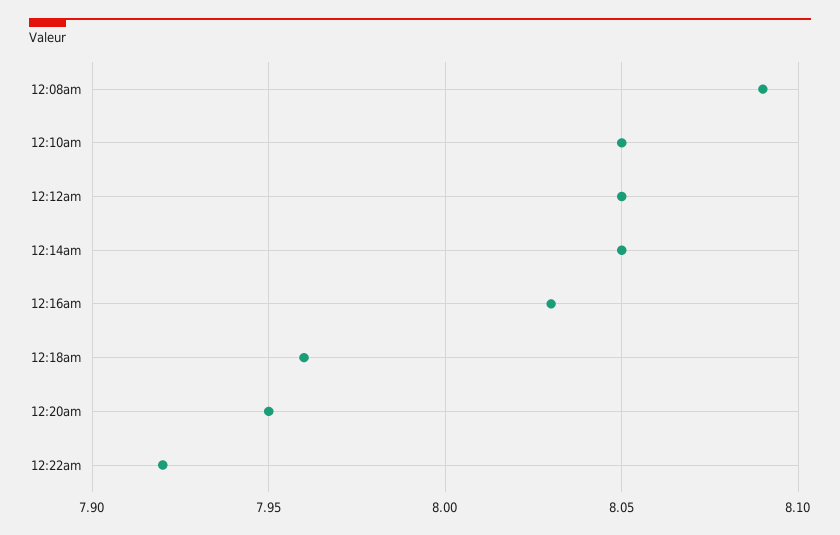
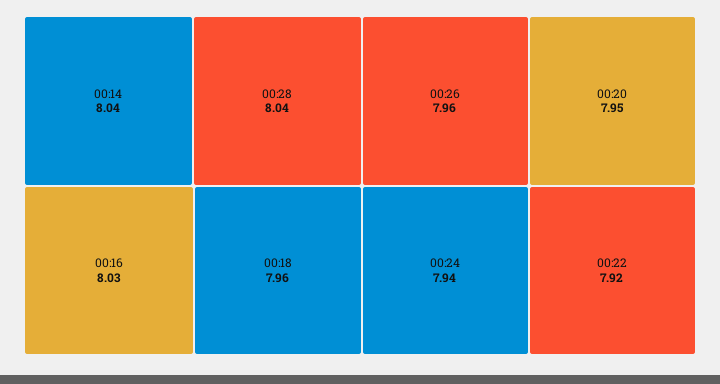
12:08am: 8.09 -> none
12:10am: 8.05 -> none
12:12am: 8.05 -> none
12:14am: 8.05 -> 8.04
00:28: none -> 8.04
00:26: none -> 7.96
00:24: none -> 7.94

